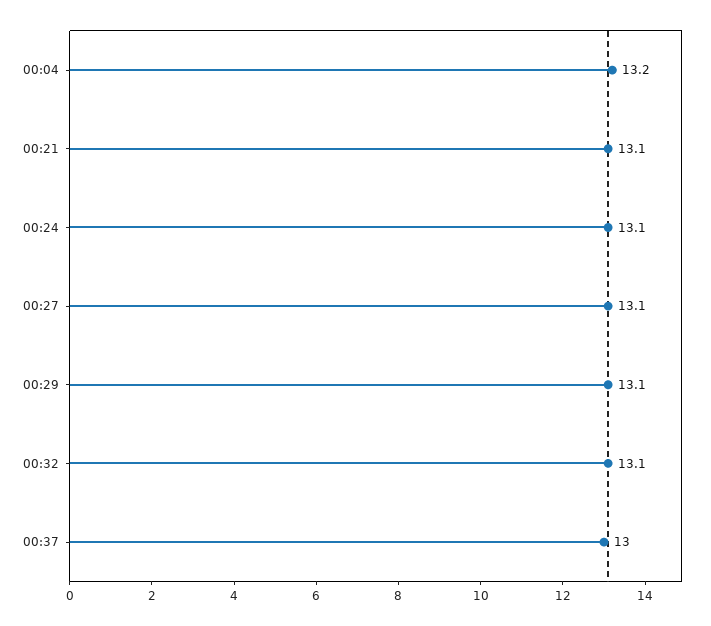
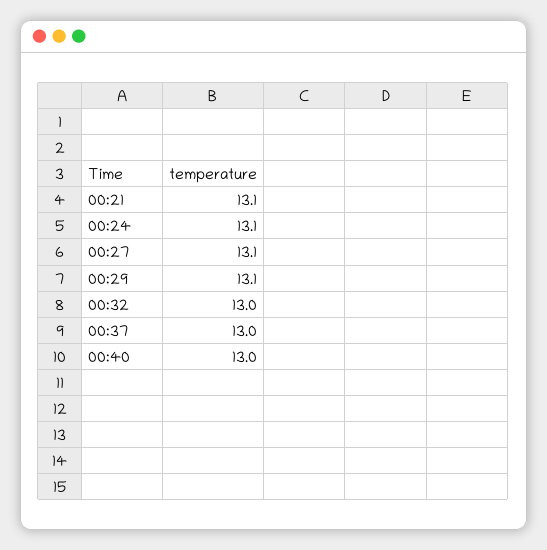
00:04: 13.2 -> none
00:32: 13.1 -> 13
00:40: none -> 13

